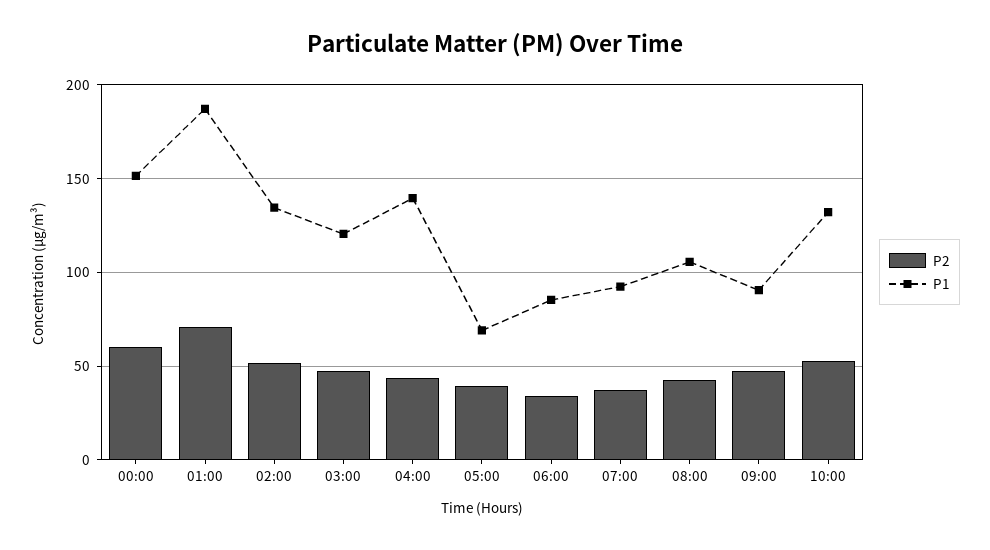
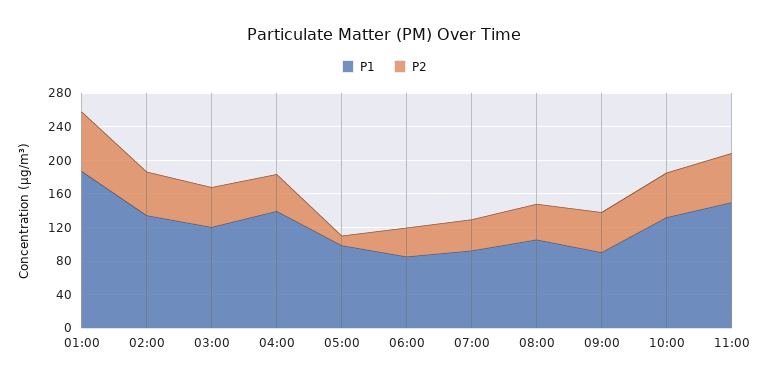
P2, 00:00: 60 -> none
P1, 00:00: 150 -> none
P2, 05:00: 40 -> 10
P1, 05:00: 70 -> 100
P1, 11:00: none -> 150
P2, 11:00: none -> 60

